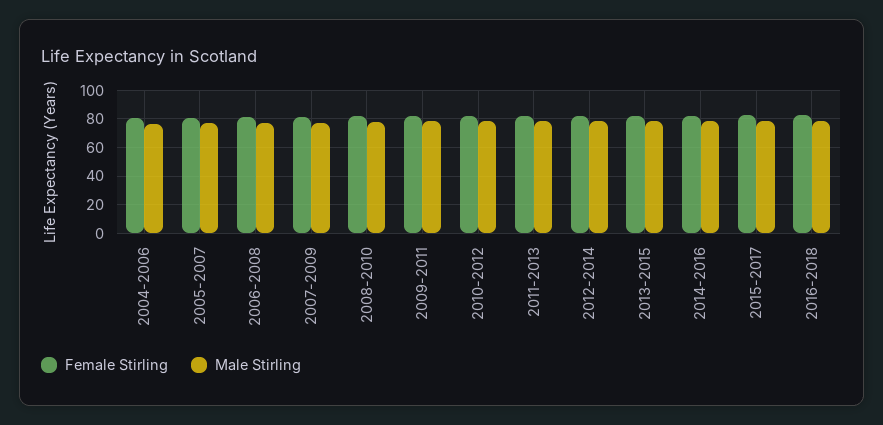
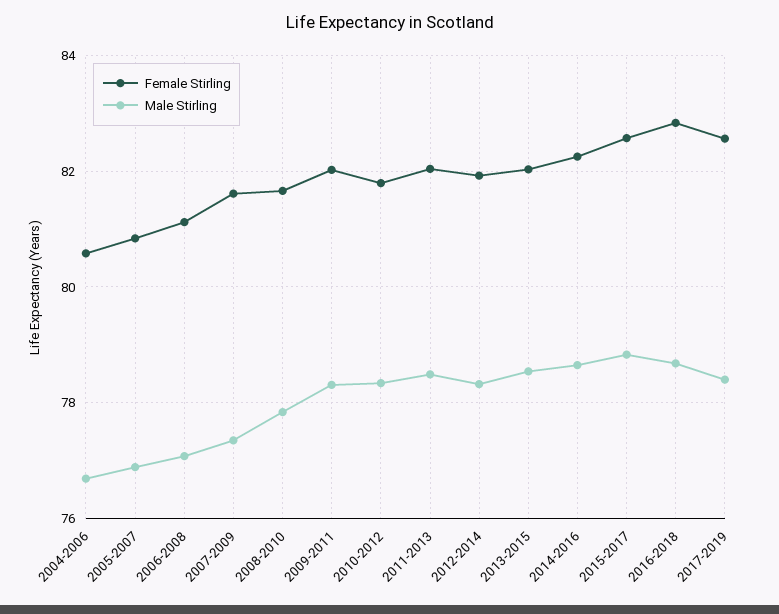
Female Stirling, 2017-2019: none -> 82.6
Male Stirling, 2017-2019: none -> 78.4

